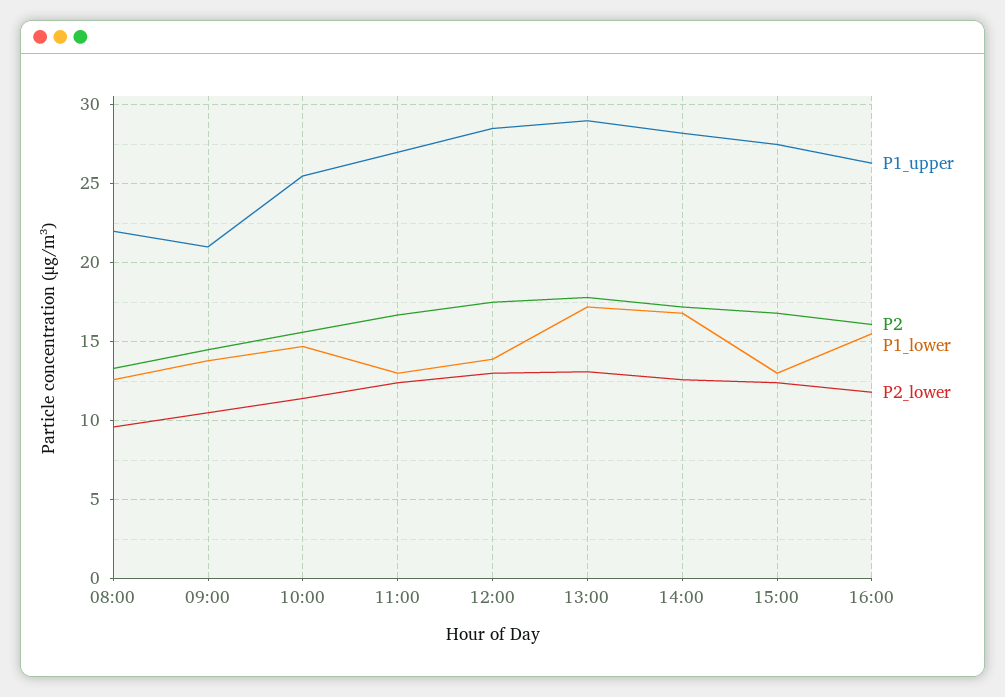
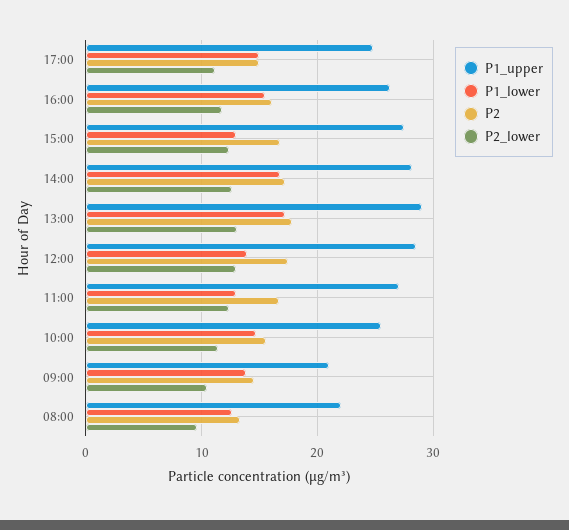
P1_upper, 17:00: none -> 25
P1_lower, 17:00: none -> 15
P2, 17:00: none -> 15
P2_lower, 17:00: none -> 11

